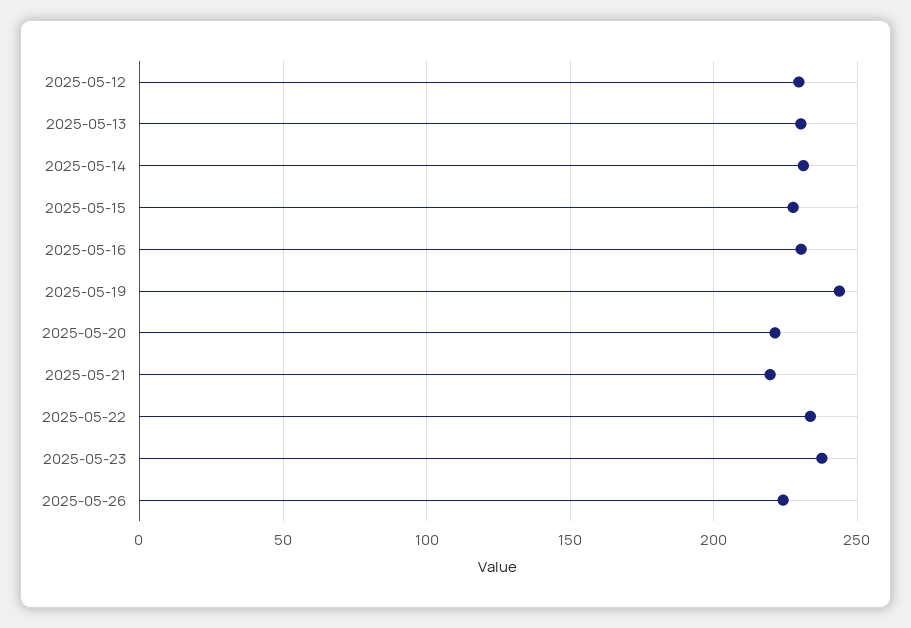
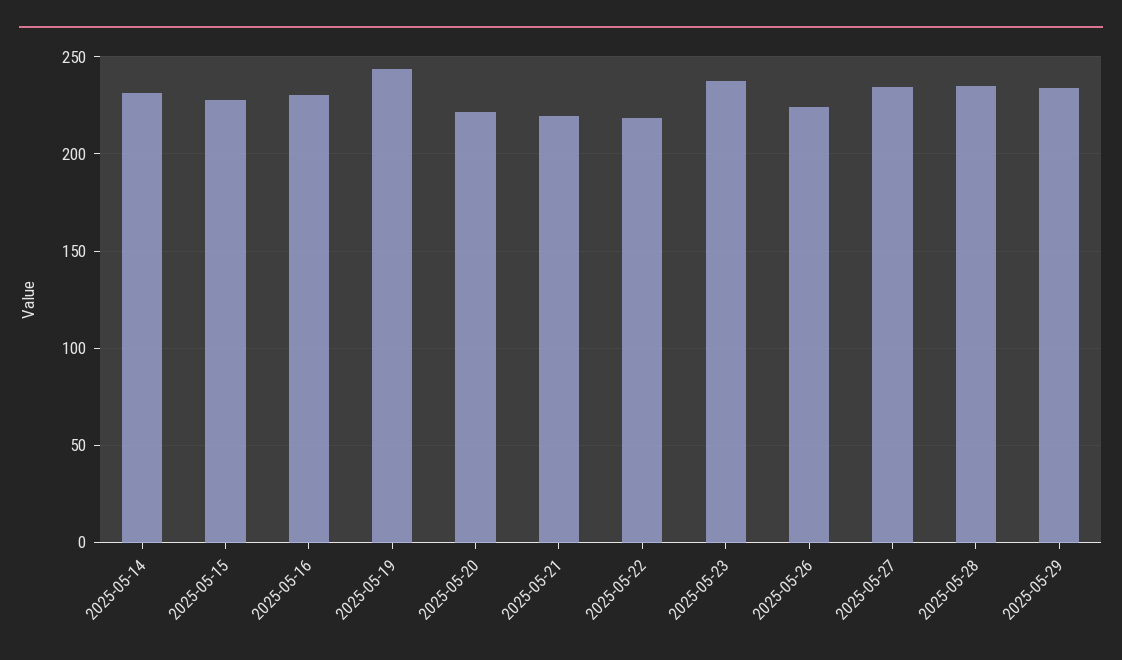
2025-05-12: 230 -> none
2025-05-13: 230 -> none
2025-05-22: 235 -> 220
2025-05-27: none -> 235
2025-05-28: none -> 235
2025-05-29: none -> 235

